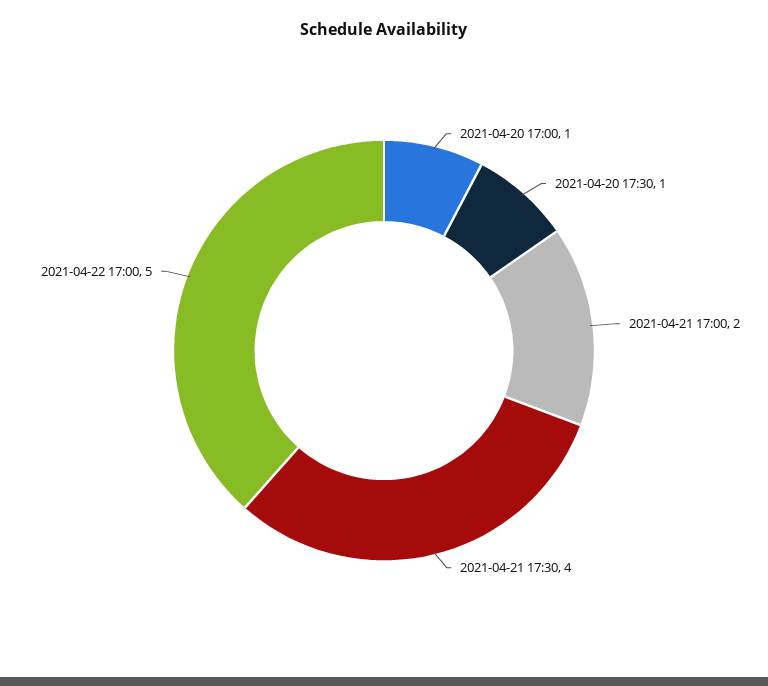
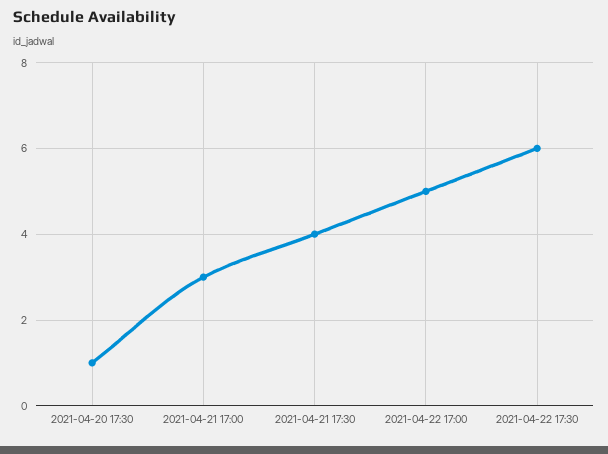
2021-04-20 17:00: 1 -> none
2021-04-21 17:00: 2 -> 3
2021-04-22 17:30: none -> 6

